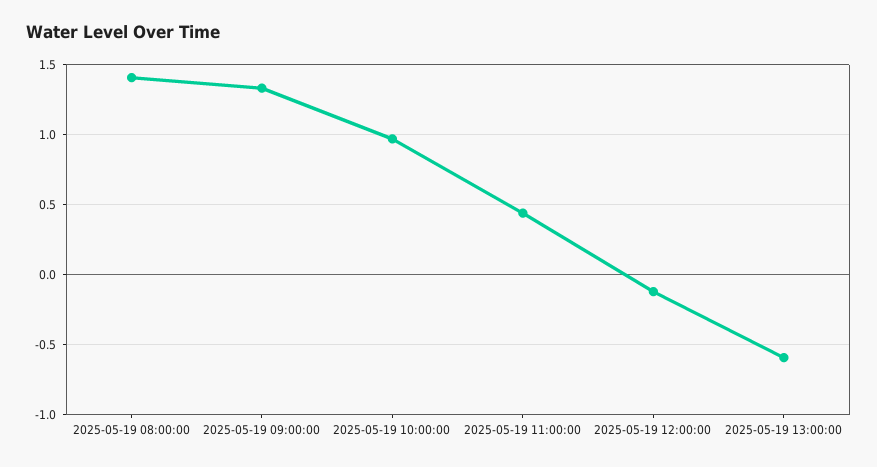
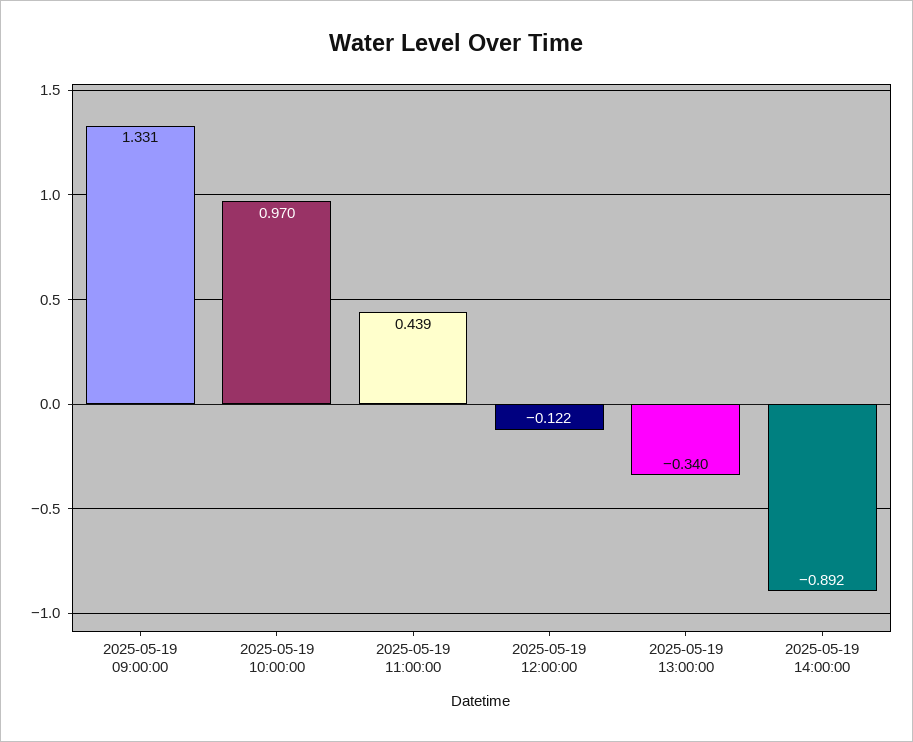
2025-05-19 08:00:00: 1.4 -> none
2025-05-19 13:00:00: -0.6 -> -0.34
2025-05-19 14:00:00: none -> -0.892

